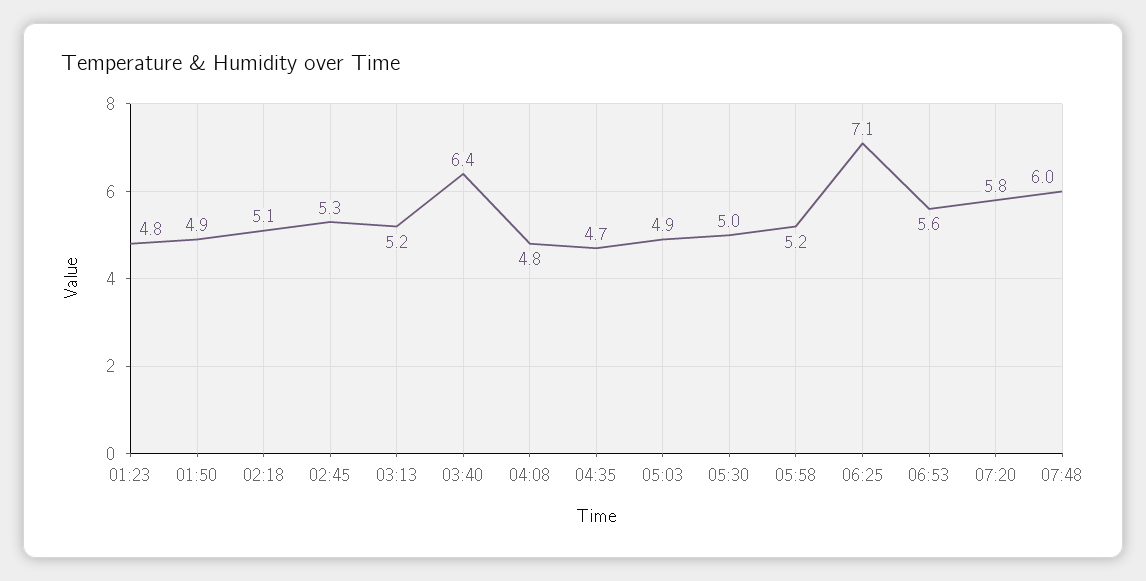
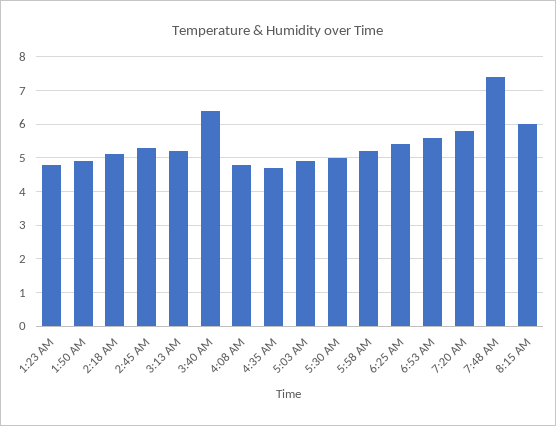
06:25: 7.1 -> 5.5
07:48: 6 -> 7.5
8:15 AM: none -> 6

